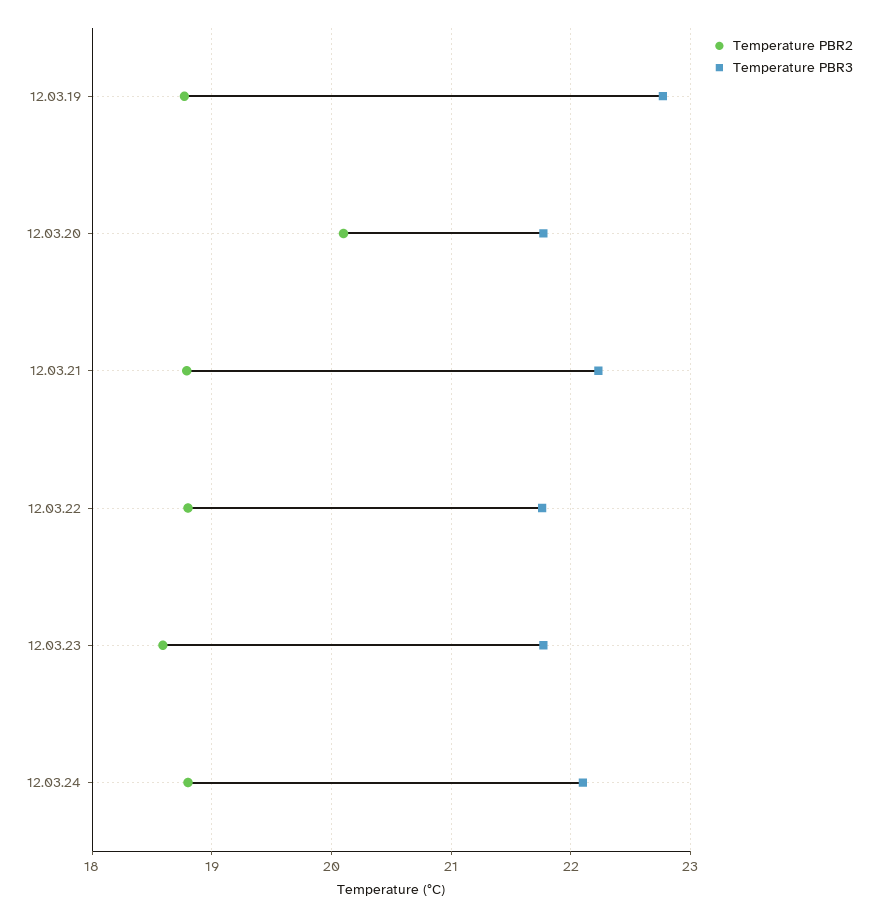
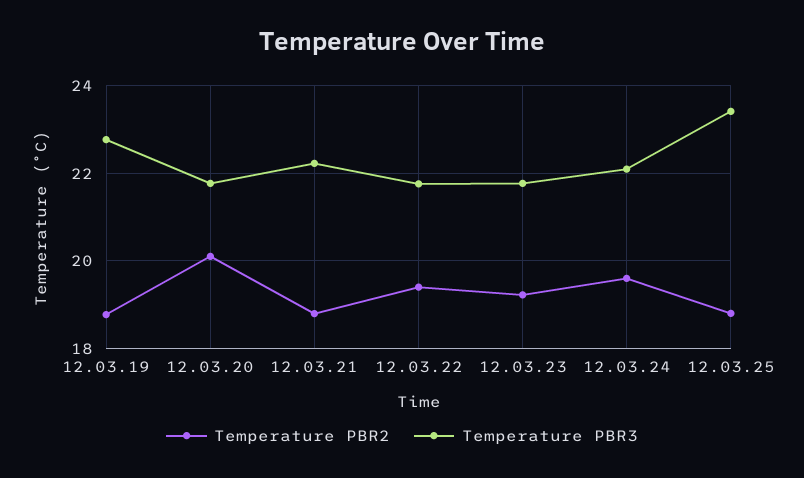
Temperature PBR2, 12.03.22: 18.8 -> 19.4
Temperature PBR2, 12.03.23: 18.6 -> 19.2
Temperature PBR2, 12.03.24: 18.8 -> 19.6
Temperature PBR2, 12.03.25: none -> 18.8
Temperature PBR3, 12.03.25: none -> 23.4

